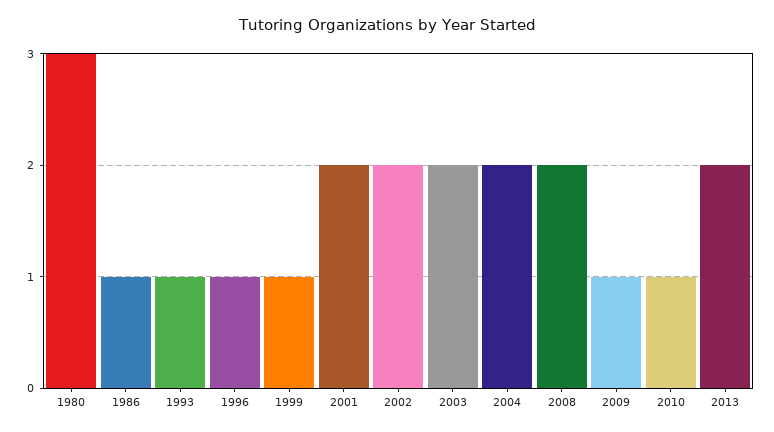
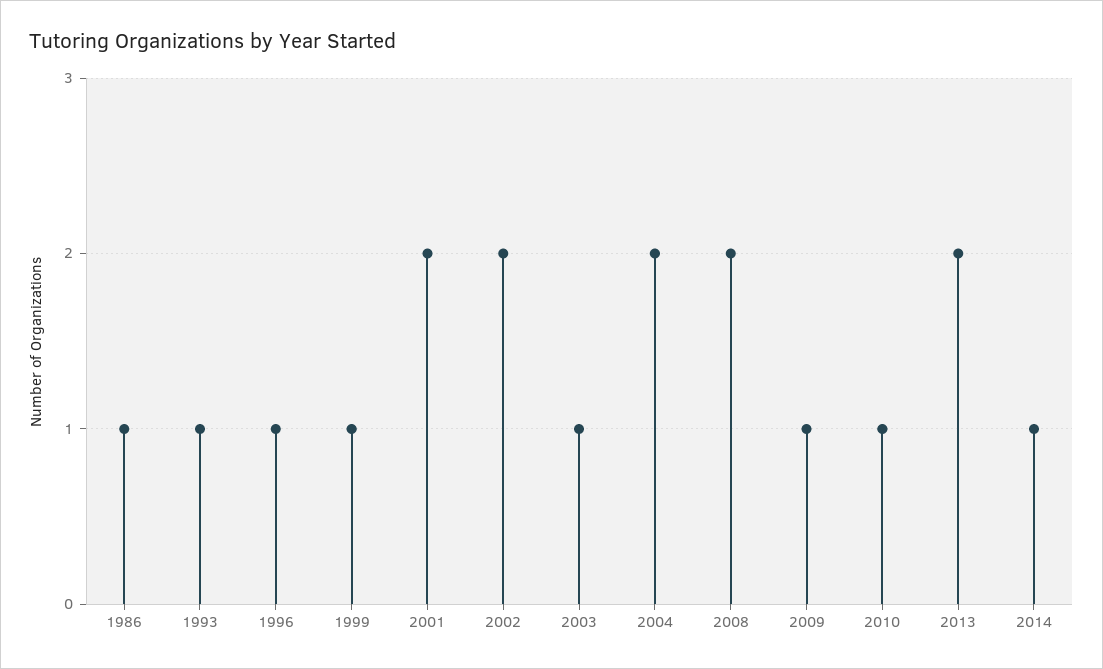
1980: 3 -> none
2003: 2 -> 1
2014: none -> 1

